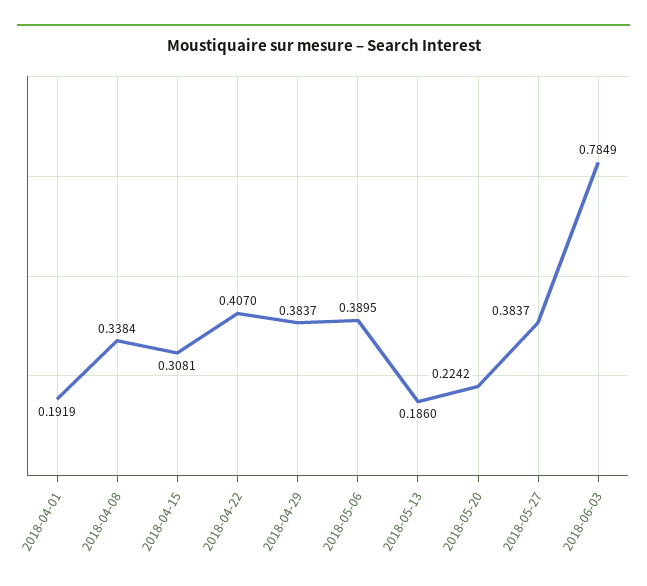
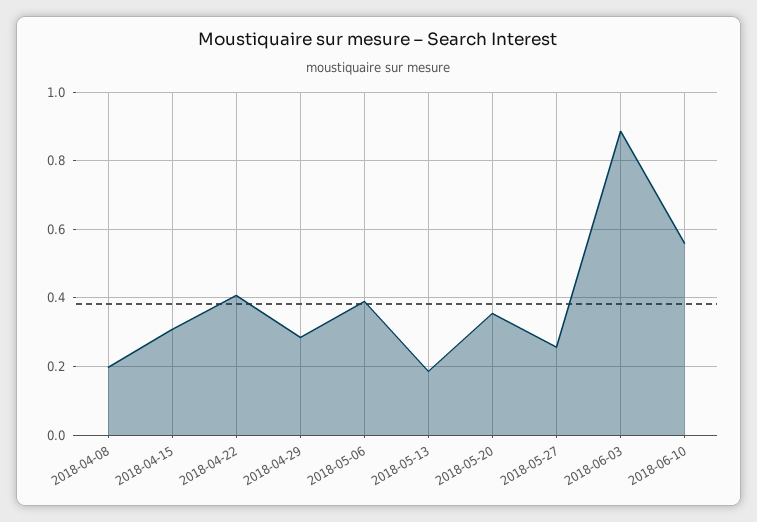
2018-04-01: 0.1919 -> none
2018-04-08: 0.3384 -> 0.2
2018-04-29: 0.3837 -> 0.28
2018-05-20: 0.2242 -> 0.36
2018-05-27: 0.3837 -> 0.26
2018-06-03: 0.7849 -> 0.88
2018-06-10: none -> 0.56

